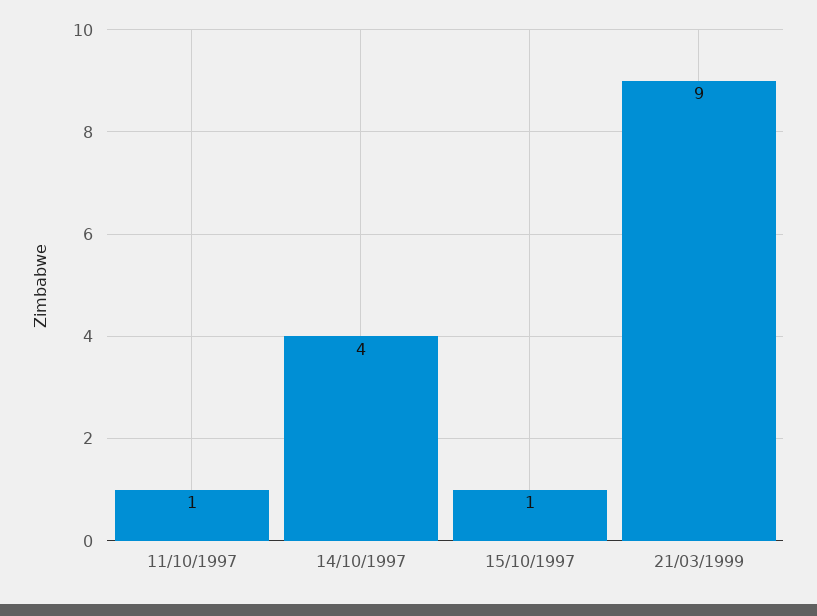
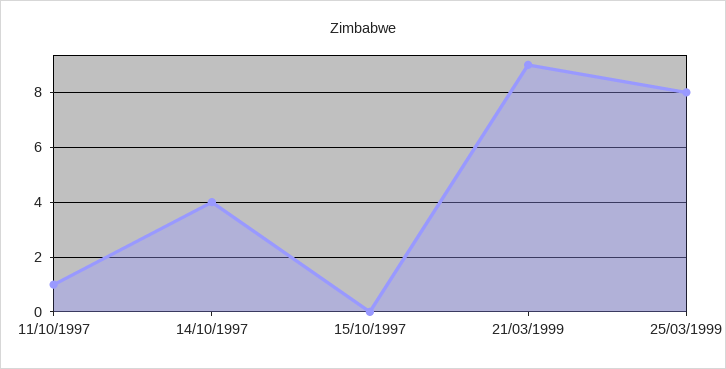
15/10/1997: 1 -> 0
25/03/1999: none -> 8

